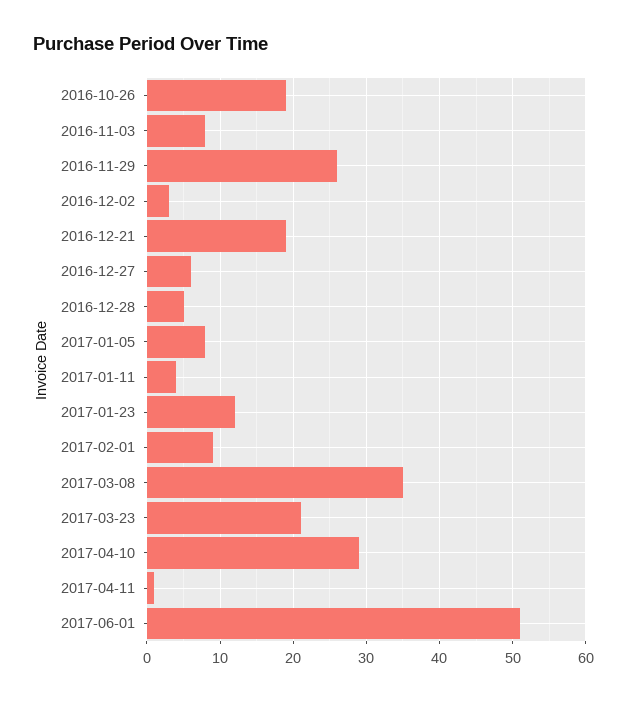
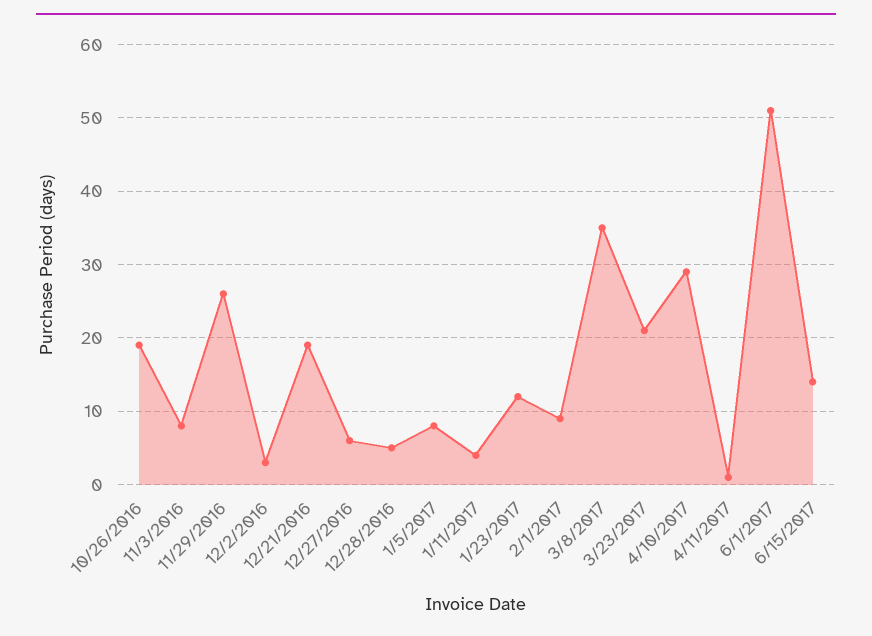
6/15/2017: none -> 14

